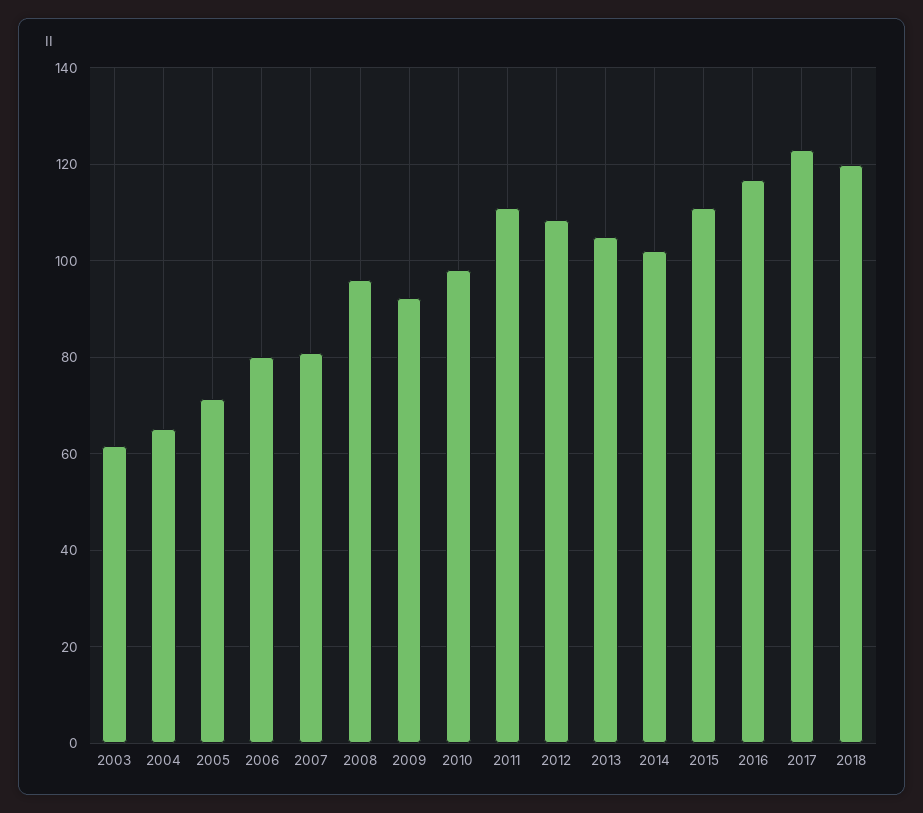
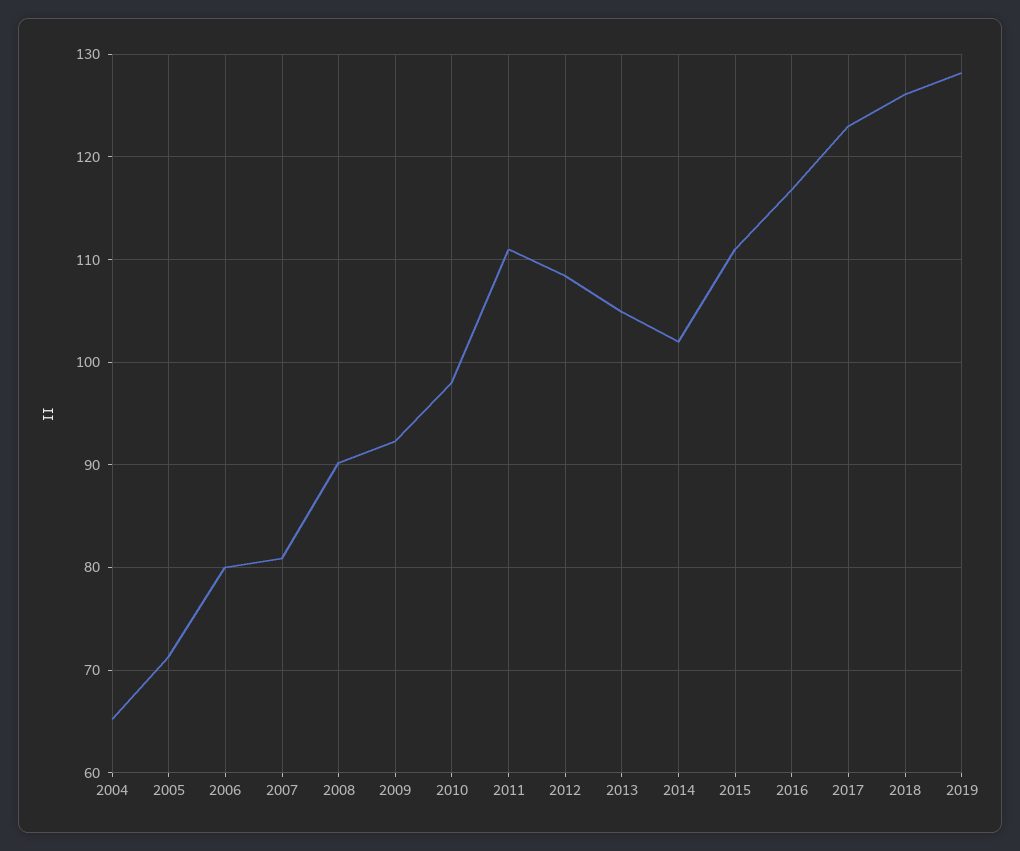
2003: 62 -> none
2008: 96 -> 90
2018: 120 -> 126
2019: none -> 128

